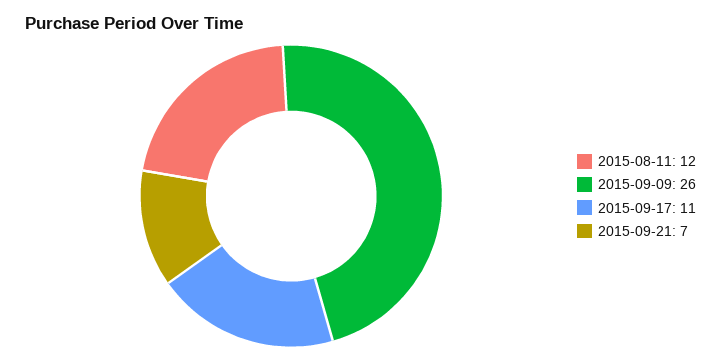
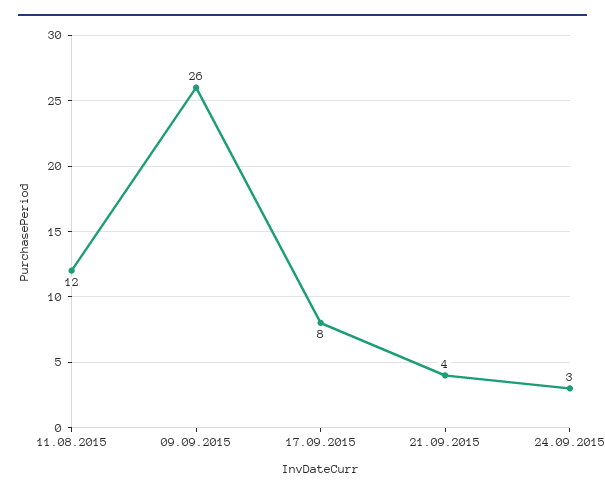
2015-09-17: 11 -> 8
2015-09-21: 7 -> 4
24.09.2015: none -> 3

